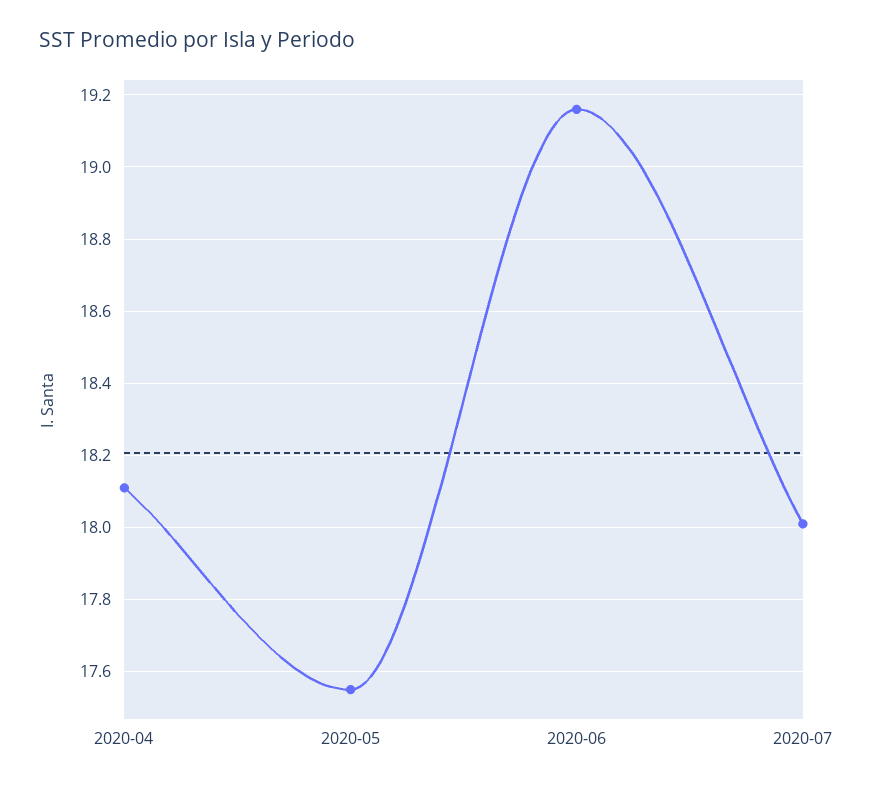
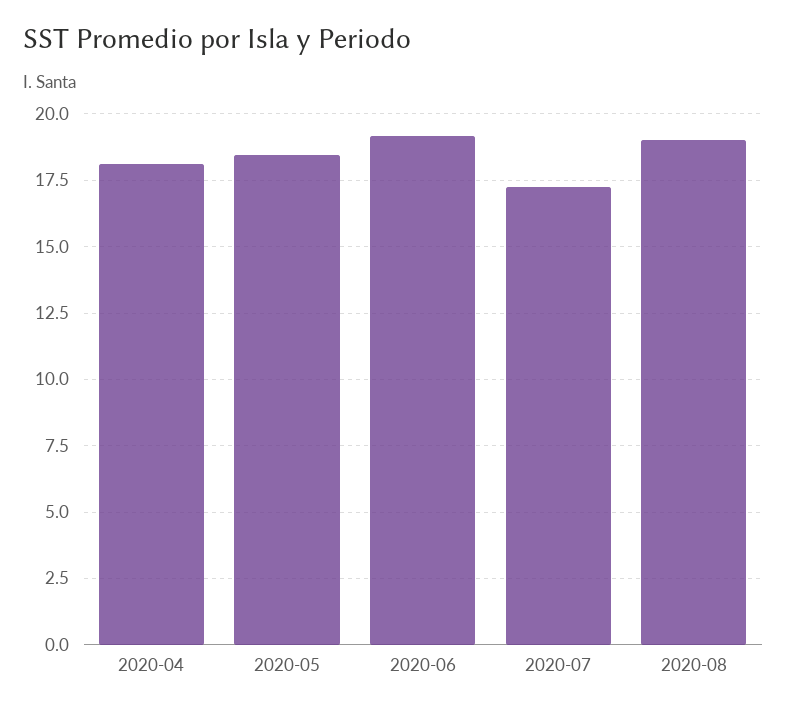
2020-05: 17.55 -> 18.5
2020-07: 18 -> 17.25
2020-08: none -> 19

